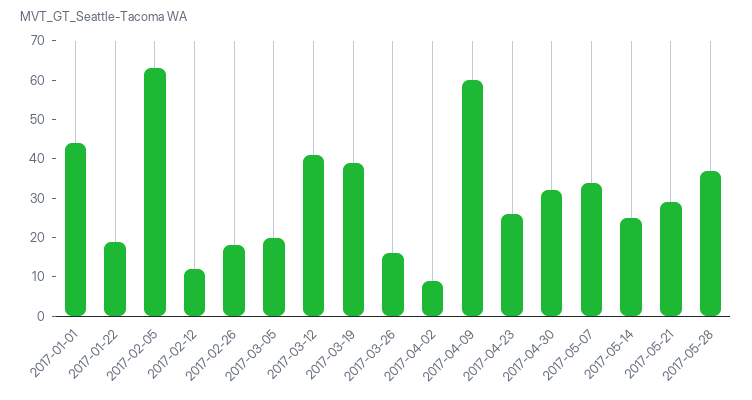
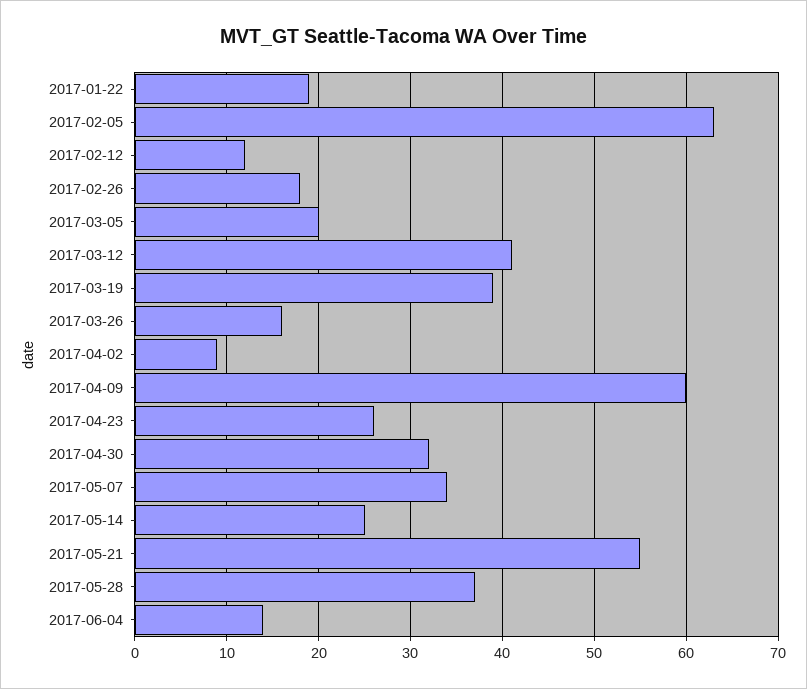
2017-01-01: 45 -> none
2017-05-21: 30 -> 55
2017-06-04: none -> 14

